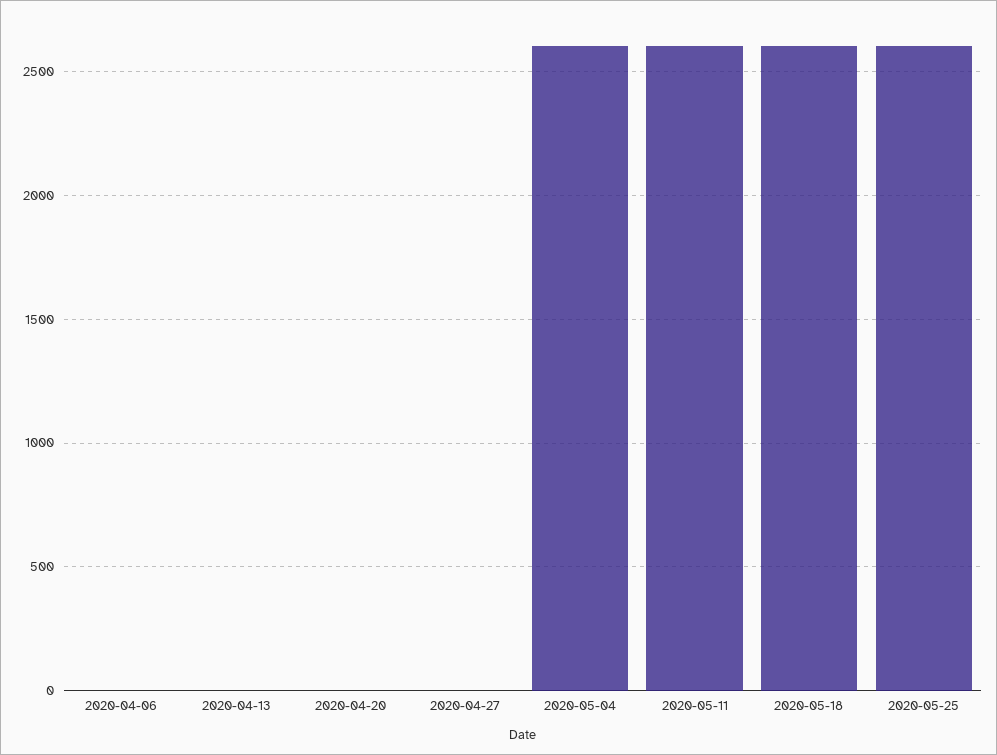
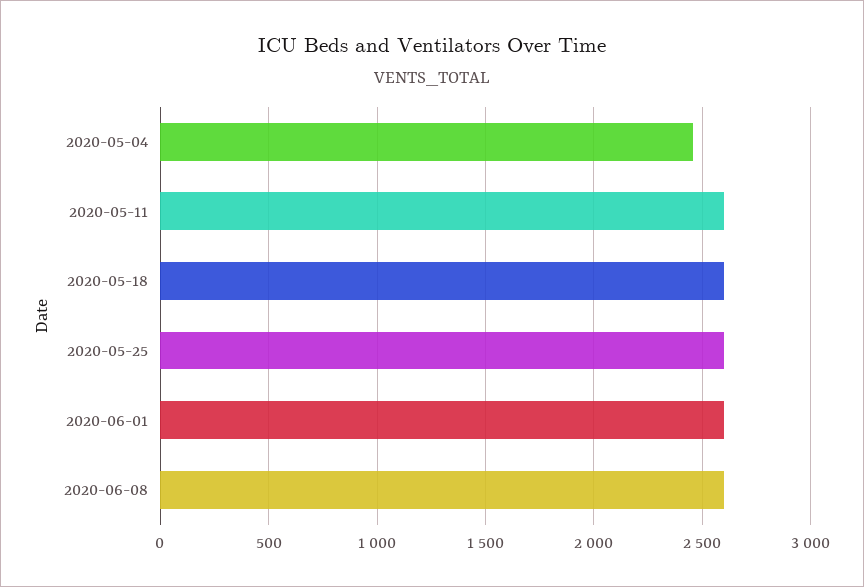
2020-04-06: 0 -> none
2020-04-13: 0 -> none
2020-04-20: 0 -> none
2020-04-27: 0 -> none
2020-05-04: 2600 -> 2450
2020-06-01: none -> 2600
2020-06-08: none -> 2600

